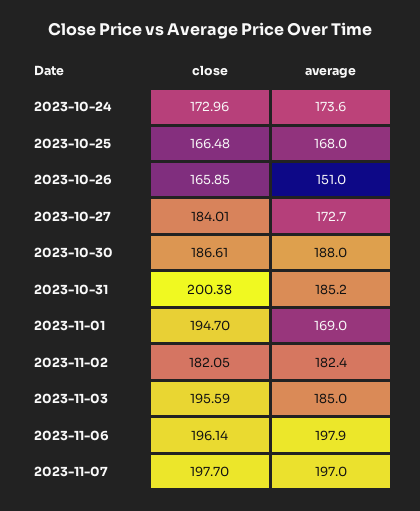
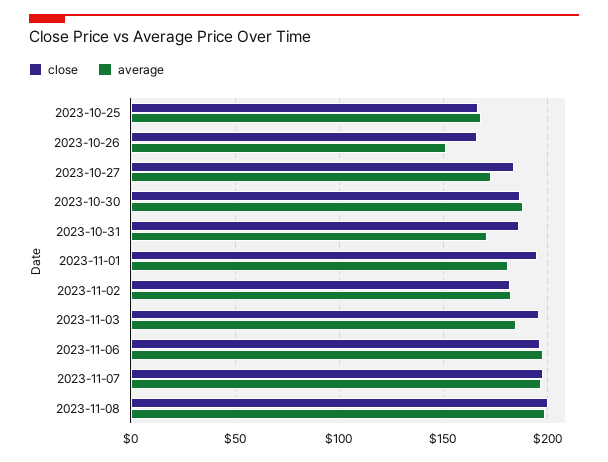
close, 2023-10-24: 172.96 -> none
average, 2023-10-24: 173.6 -> none
close, 2023-10-31: 200.38 -> 185
average, 2023-10-31: 185.2 -> 170
average, 2023-11-01: 169 -> 180
close, 2023-11-08: none -> 200
average, 2023-11-08: none -> 200

